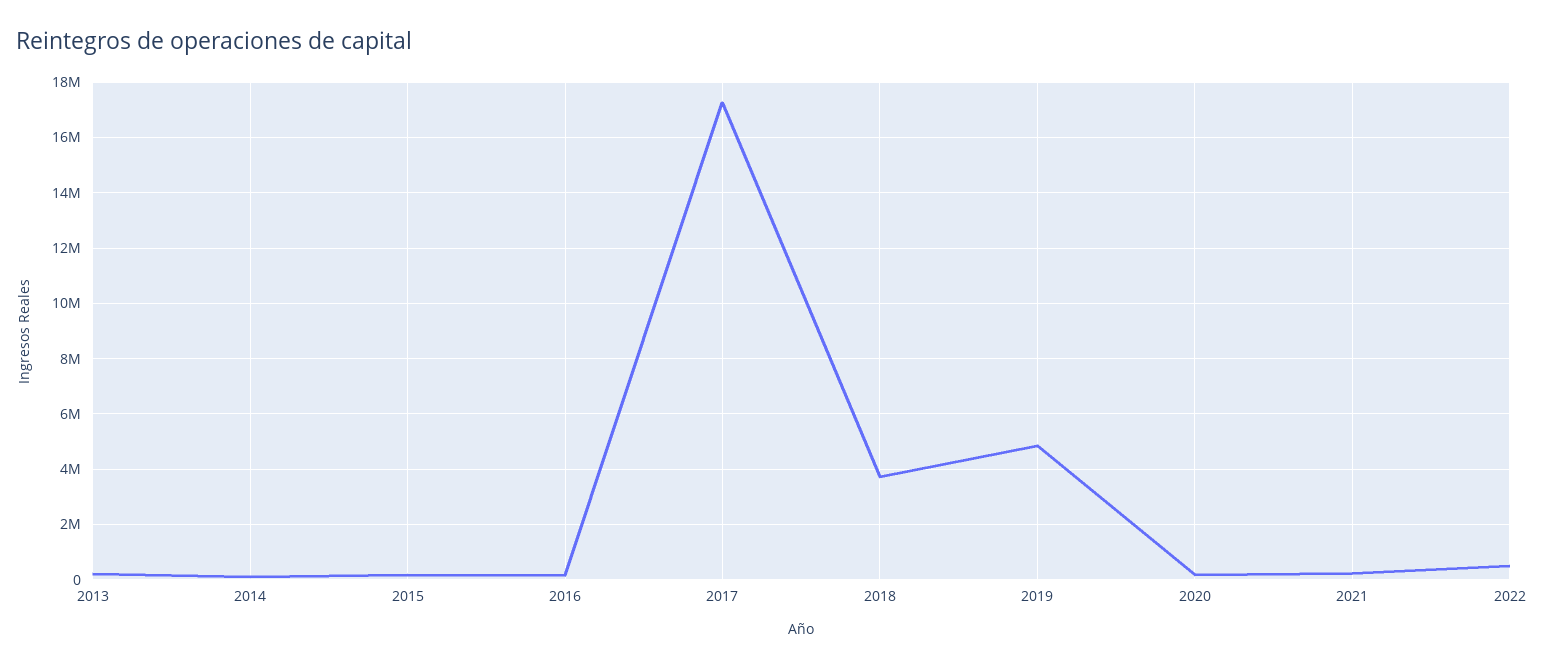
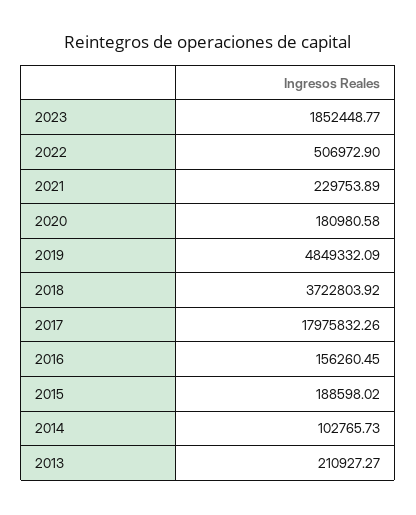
2017: 17250000 -> 17975832.26
2023: none -> 1852448.77

